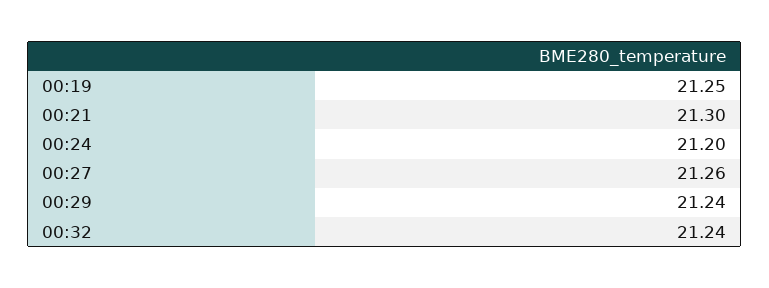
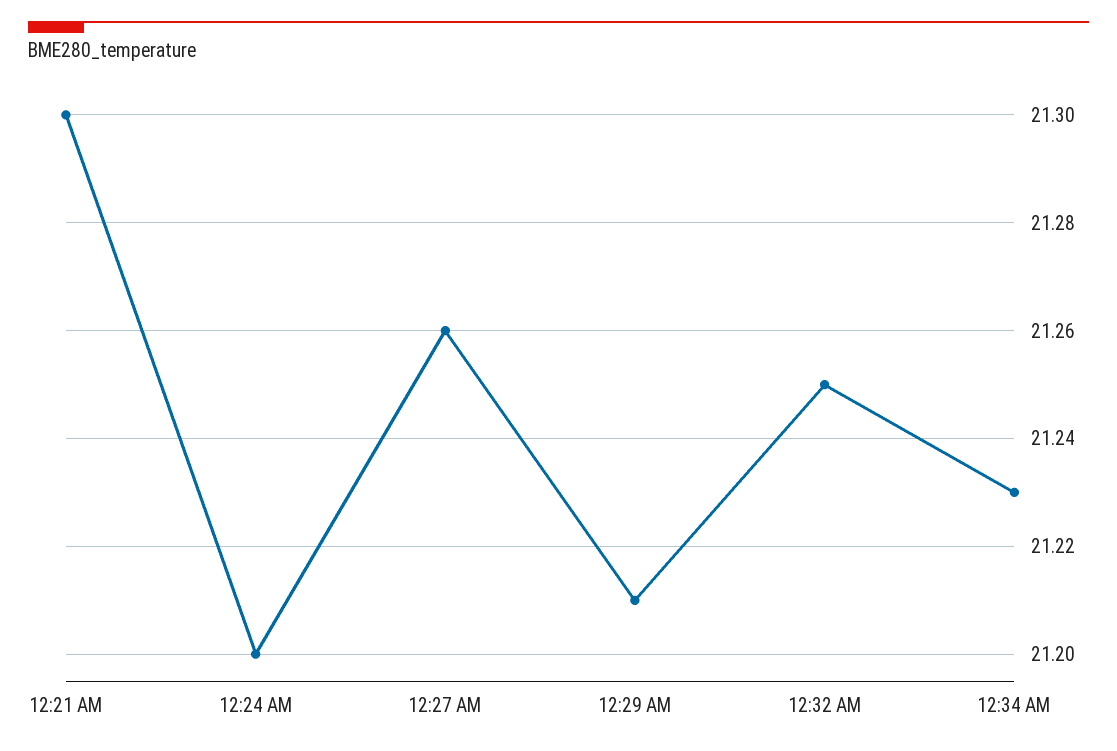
00:19: 21.25 -> none
00:29: 21.24 -> 21.21
00:32: 21.24 -> 21.25
12:34 AM: none -> 21.23

